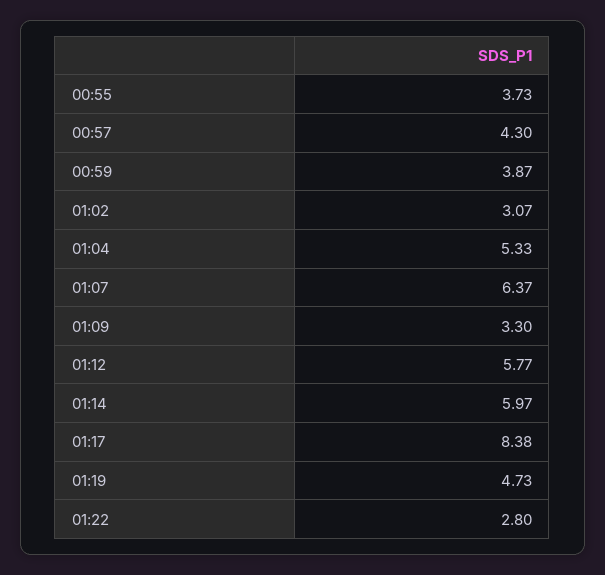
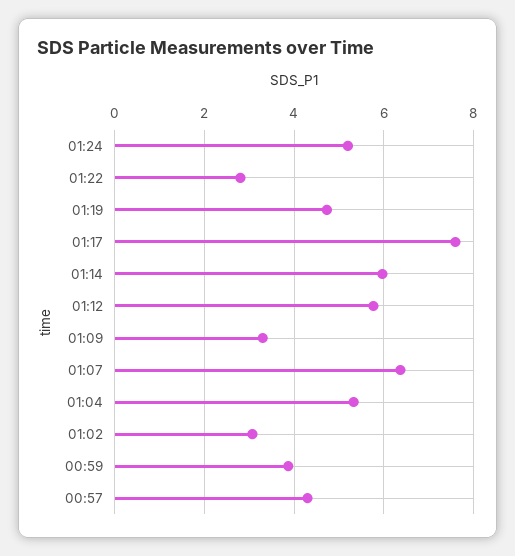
00:55: 3.73 -> none
01:17: 8.38 -> 7.6
01:24: none -> 5.2

